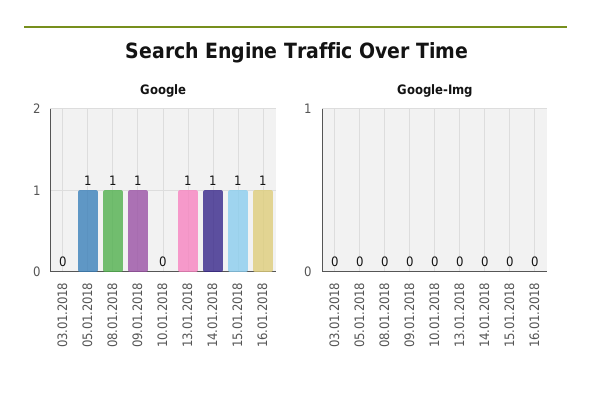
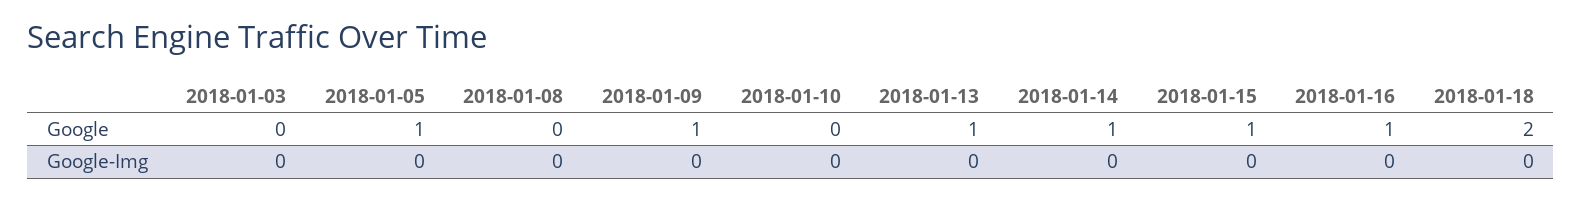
Google, 08.01.2018: 1 -> 0
Google, 2018-01-18: none -> 2
Google-Img, 2018-01-18: none -> 0

